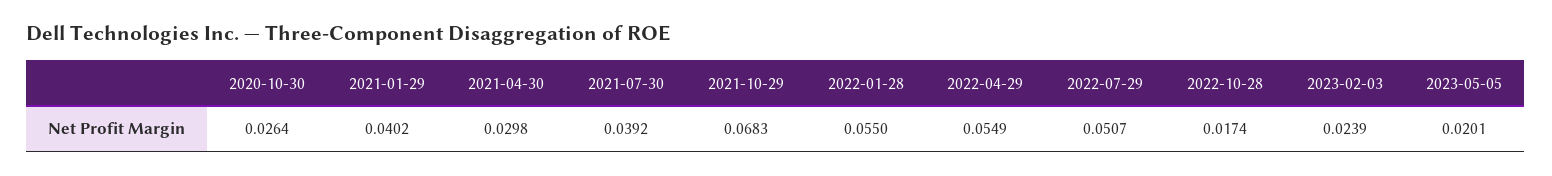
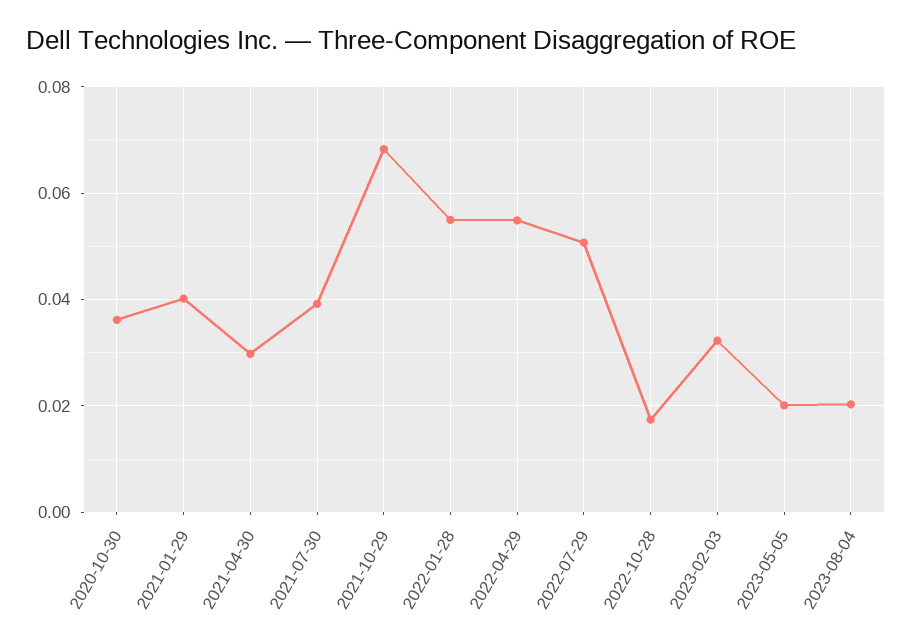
2020-10-30: 0.0264 -> 0.036
2023-02-03: 0.0239 -> 0.032
2023-08-04: none -> 0.02

